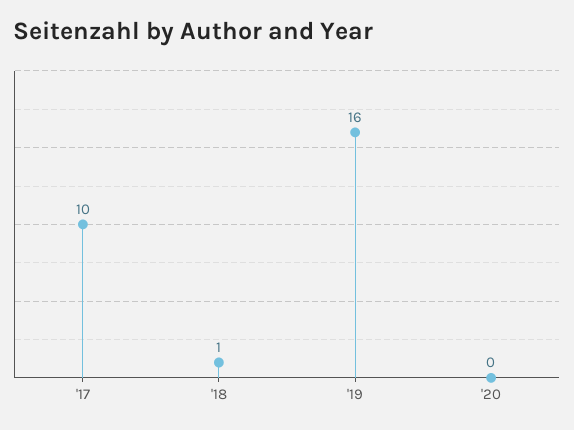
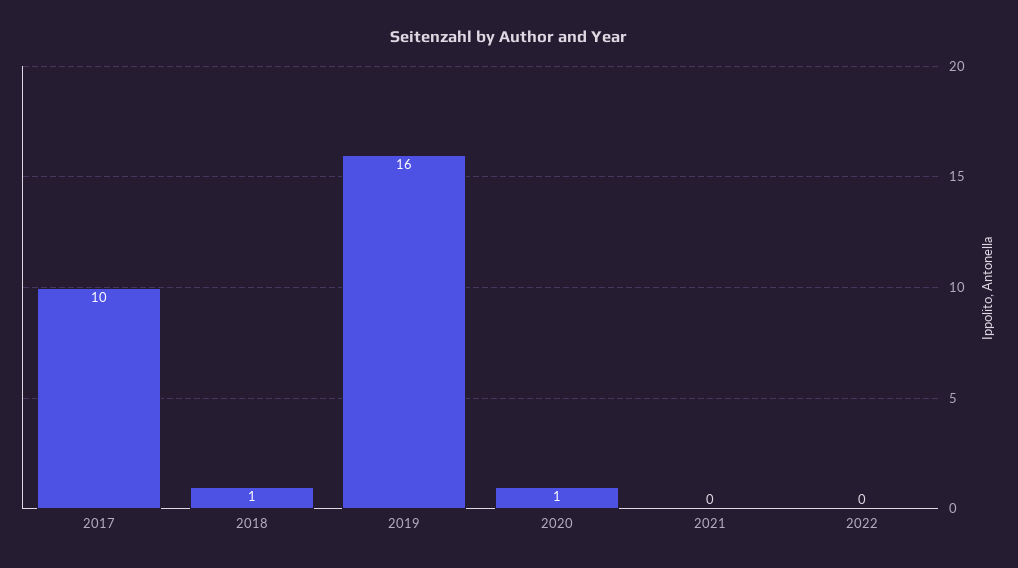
'20: 0 -> 1
2021: none -> 0
2022: none -> 0

